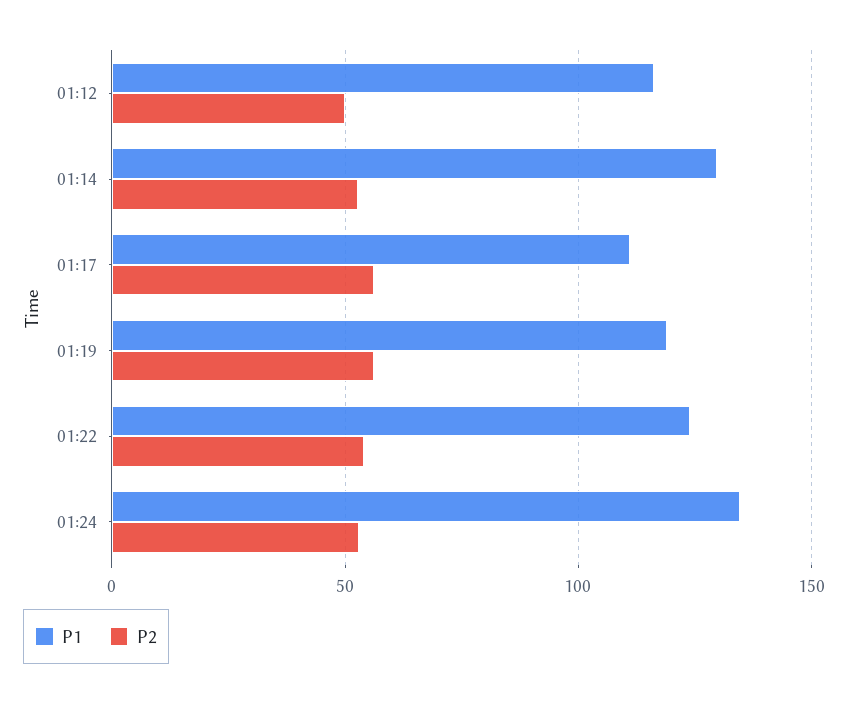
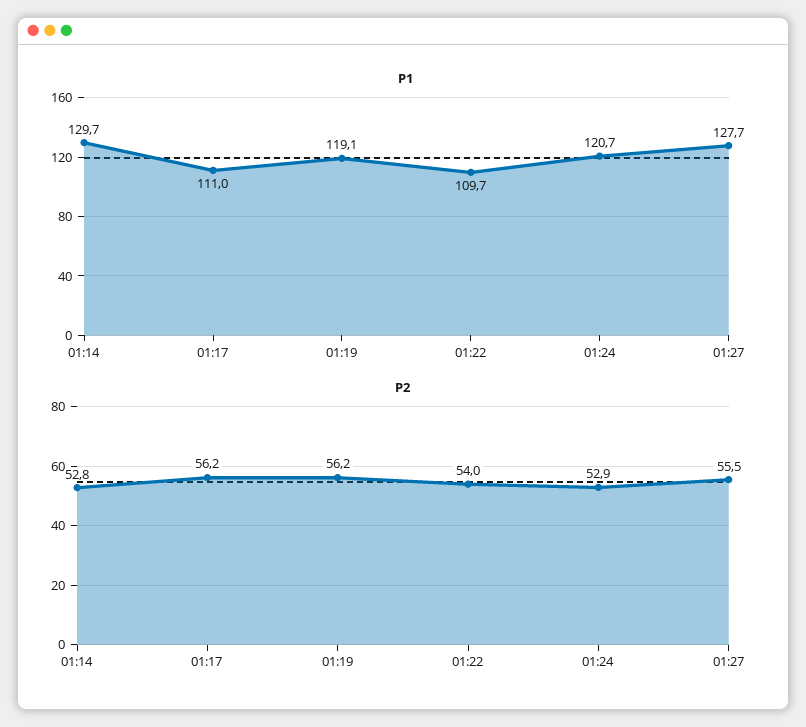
P1, 01:12: 115 -> none
P2, 01:12: 50 -> none
P1, 01:22: 125 -> 109.7
P1, 01:24: 135 -> 120.7
P1, 01:27: none -> 127.7
P2, 01:27: none -> 55.5

